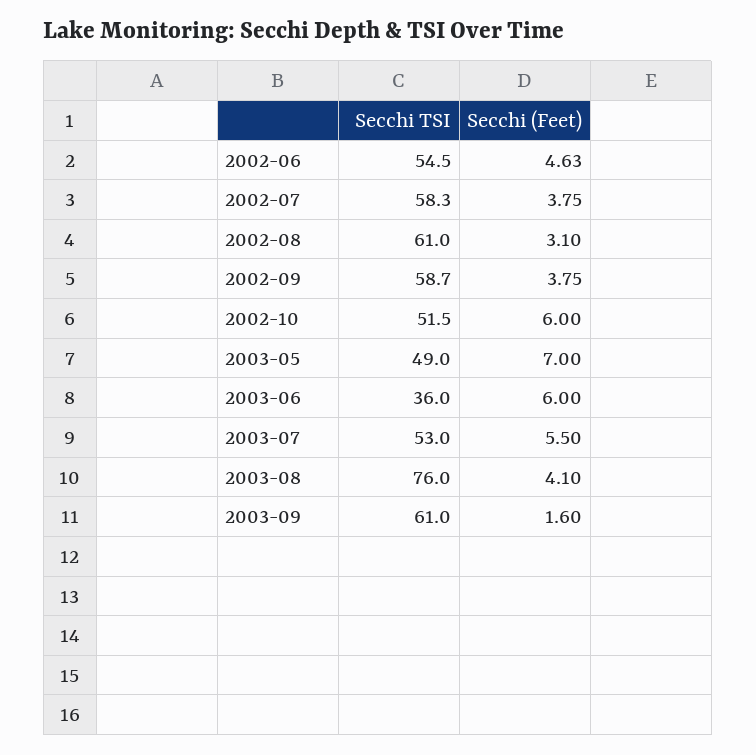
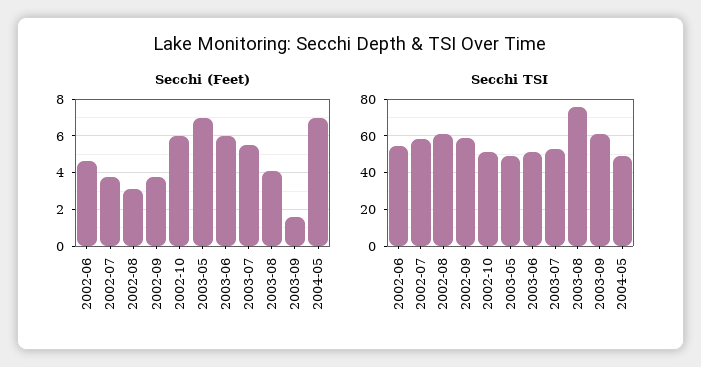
Secchi TSI, 2003-06: 36 -> 50
Secchi (Feet), 2004-05: none -> 7
Secchi TSI, 2004-05: none -> 50

